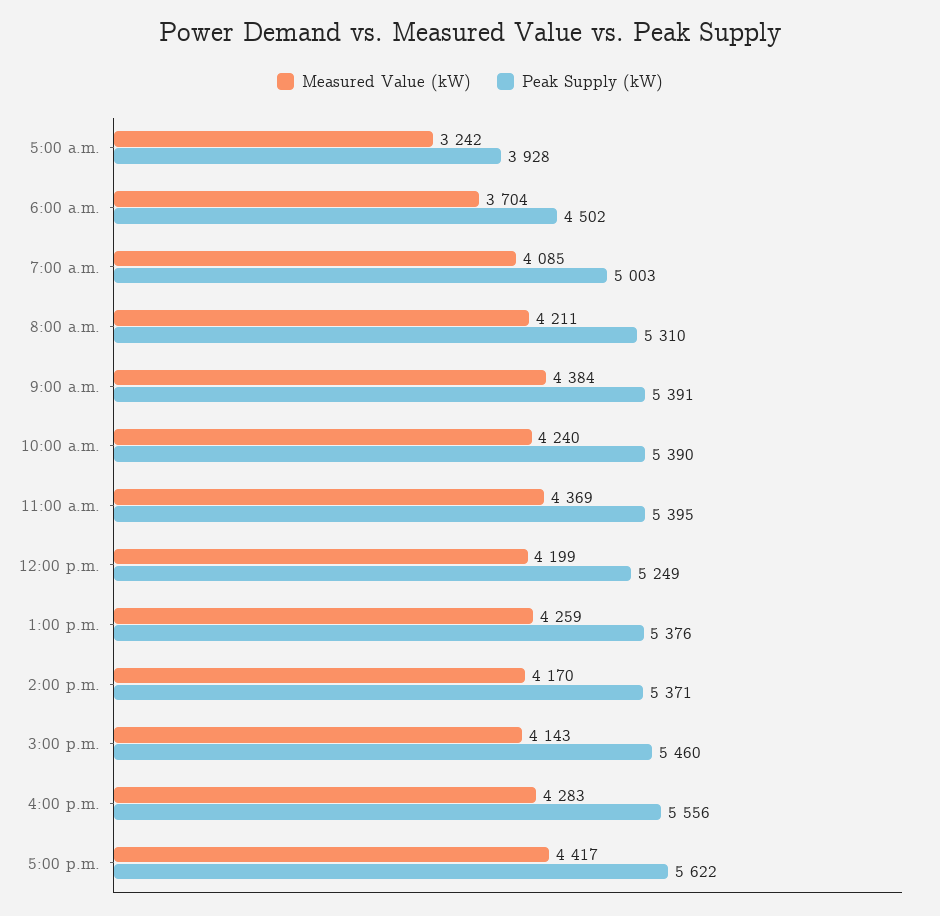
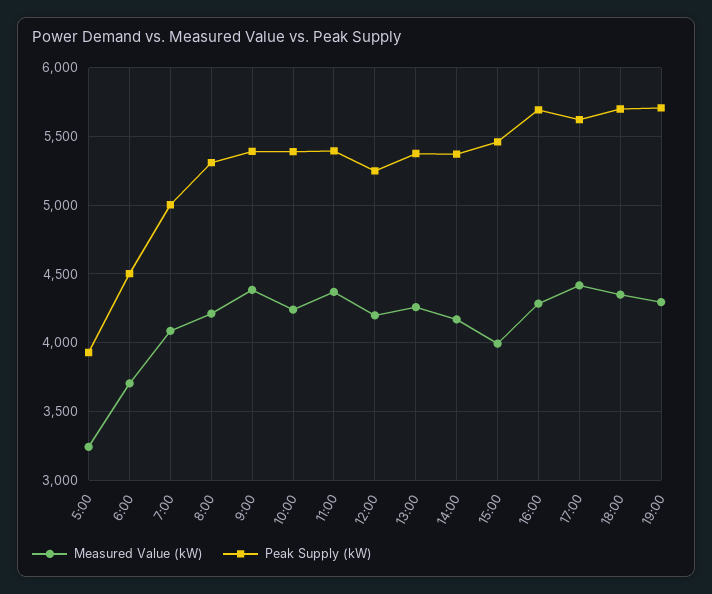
Measured Value (kW), 3:00 p.m.: 4143 -> 4000
Peak Supply (kW), 4:00 p.m.: 5556 -> 5700
Measured Value (kW), 18:00: none -> 4350
Peak Supply (kW), 18:00: none -> 5700
Measured Value (kW), 19:00: none -> 4300
Peak Supply (kW), 19:00: none -> 5700

